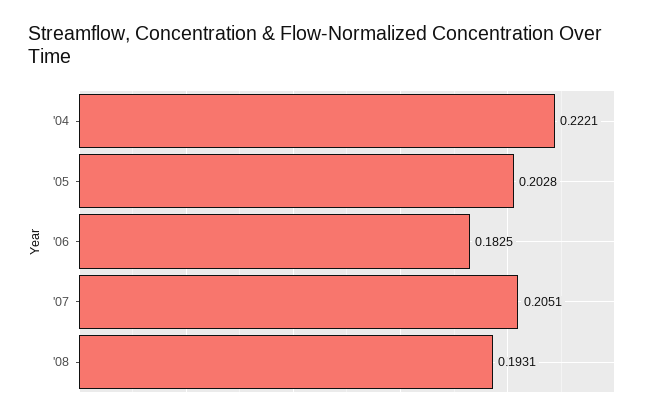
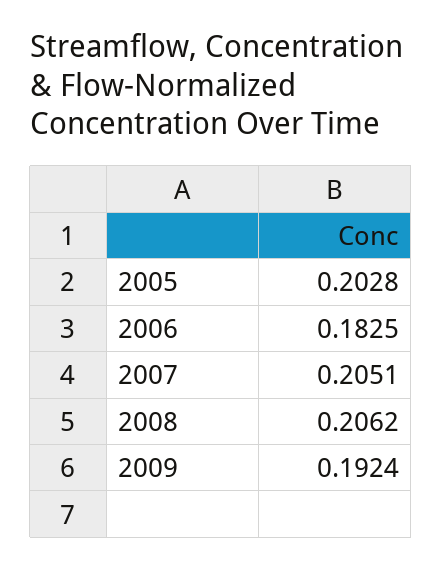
'04: 0.2221 -> none
'08: 0.1931 -> 0.2062
2009: none -> 0.1924

